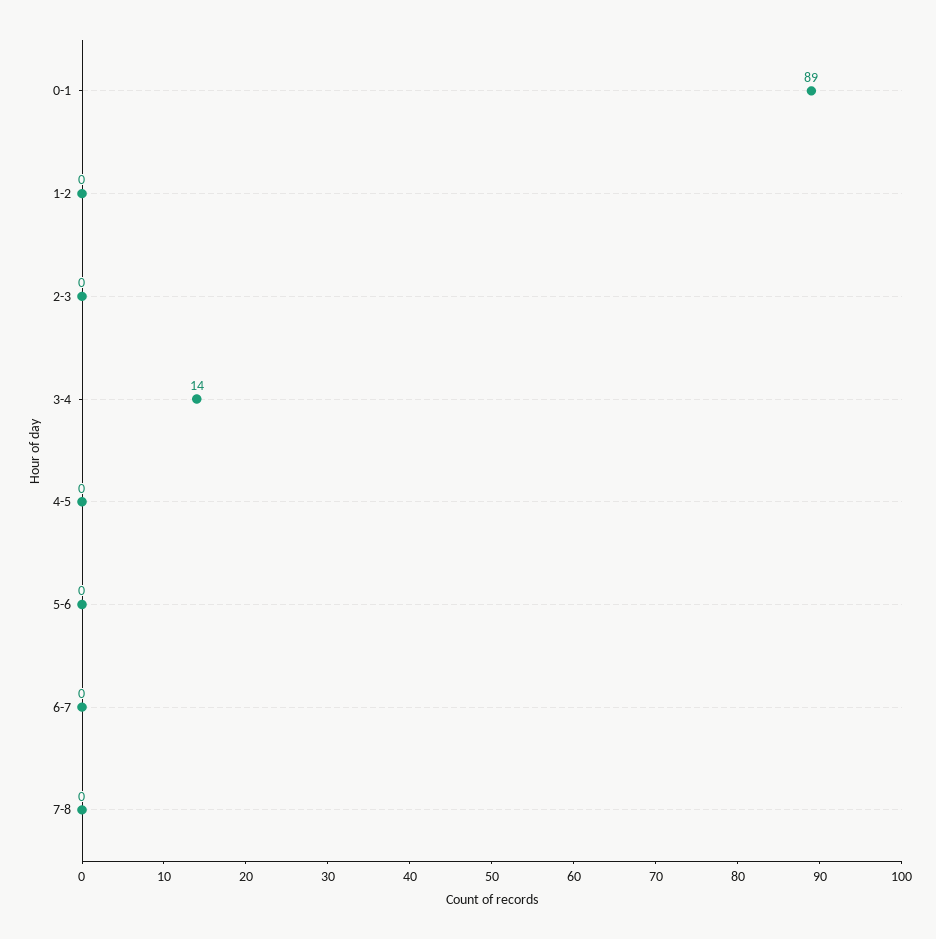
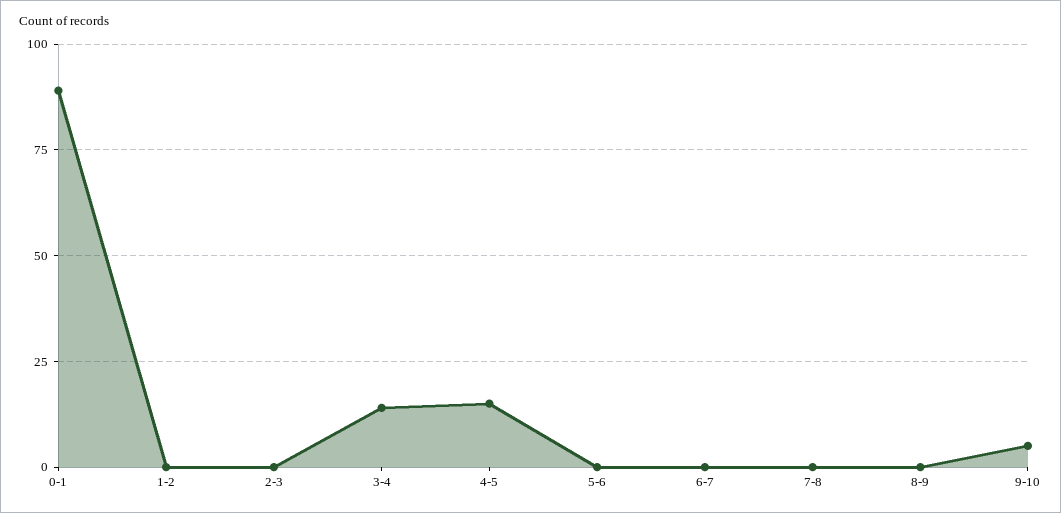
4-5: 0 -> 15
8-9: none -> 0
9-10: none -> 5

